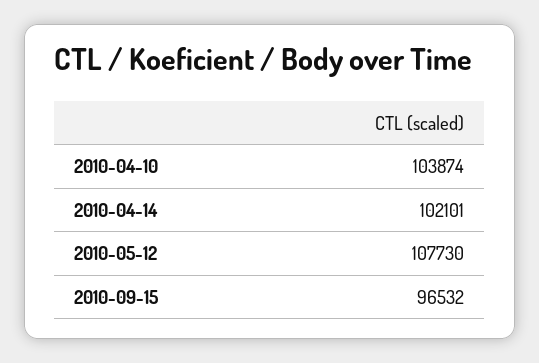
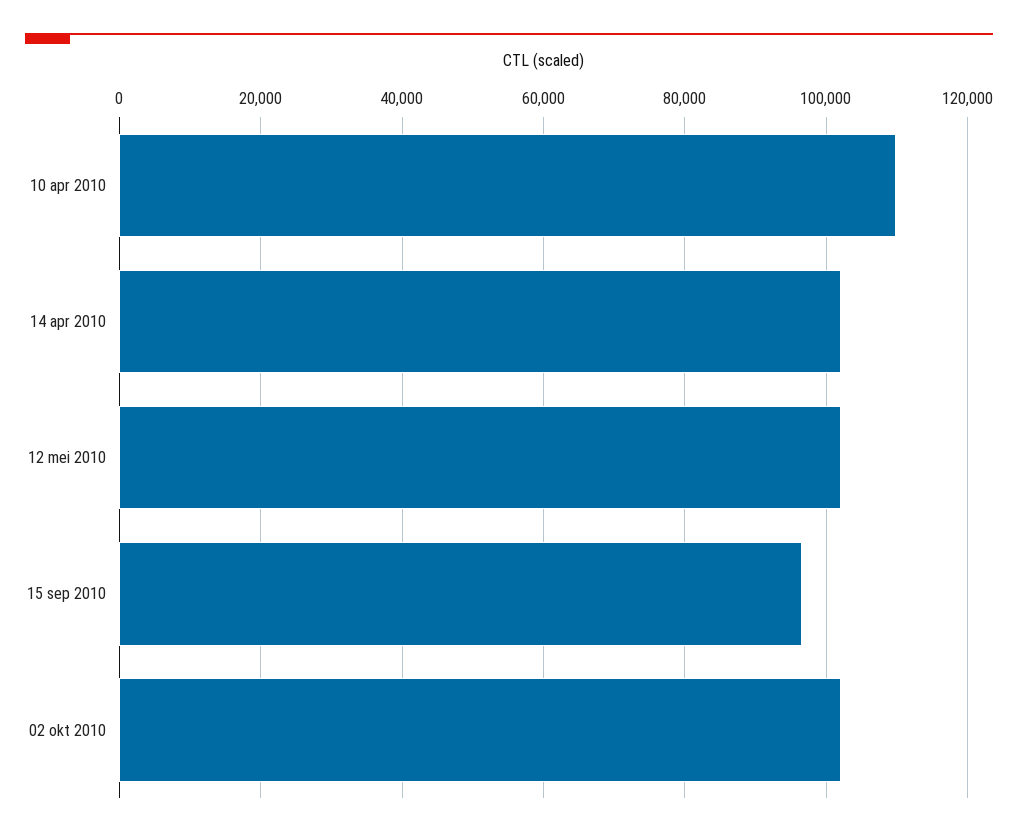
2010-04-10: 103874 -> 110000
2010-05-12: 107730 -> 102000
02 okt 2010: none -> 102000

